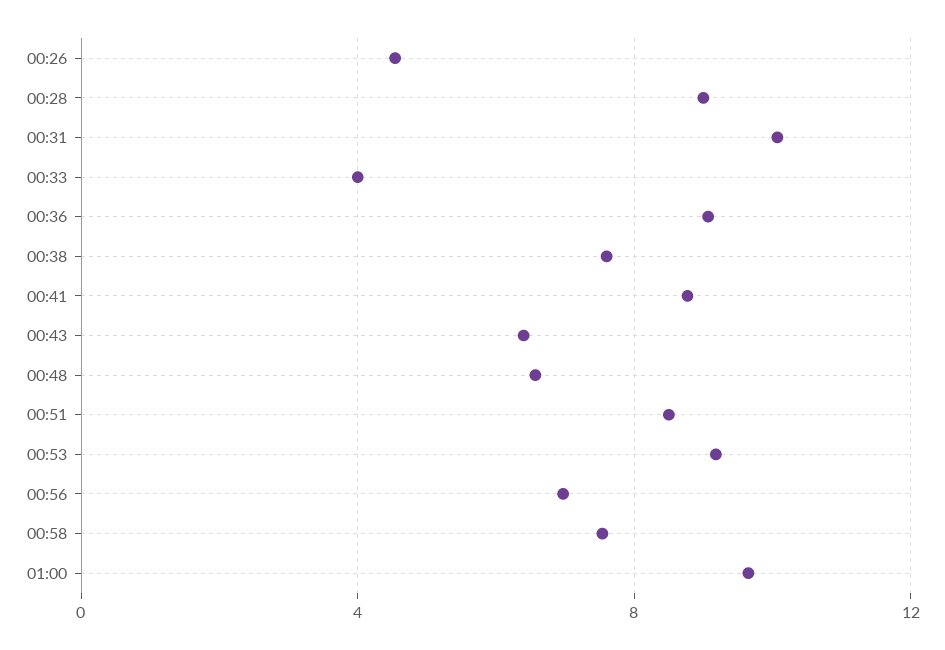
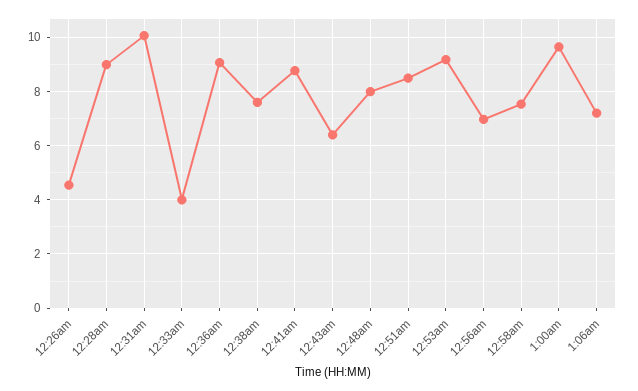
00:48: 6.5 -> 8
1:06am: none -> 7.25

